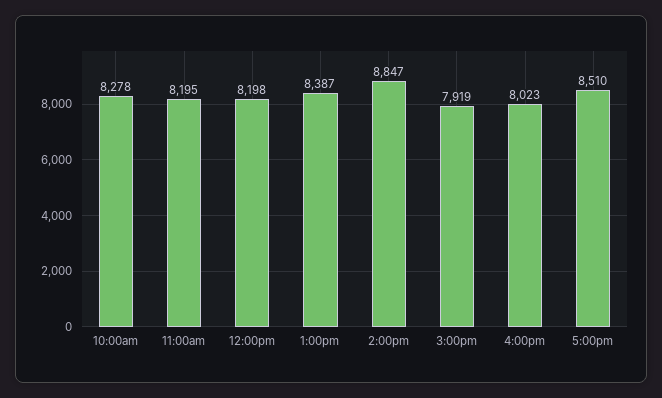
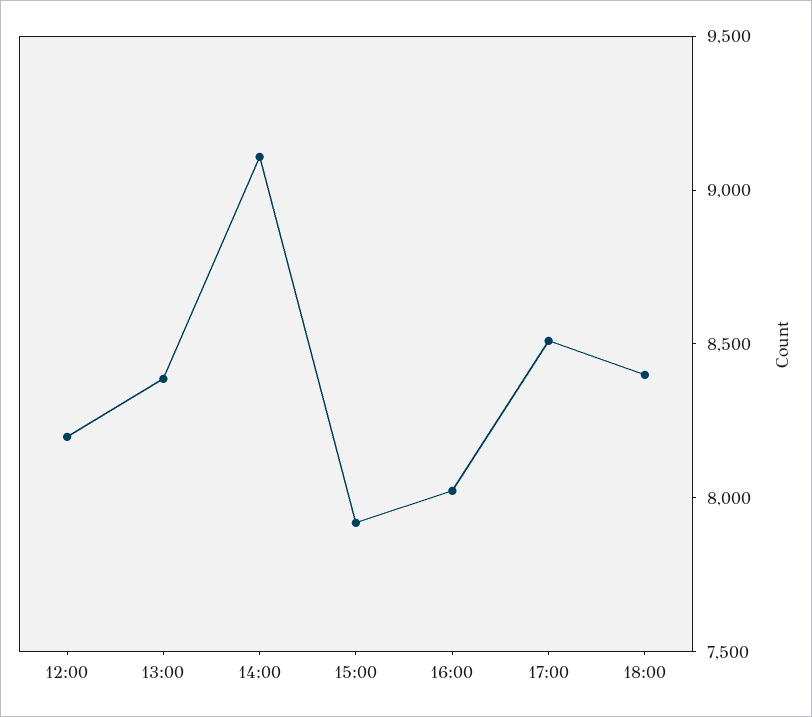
10:00am: 8278 -> none
11:00am: 8195 -> none
2:00pm: 8847 -> 9100
18:00: none -> 8400

